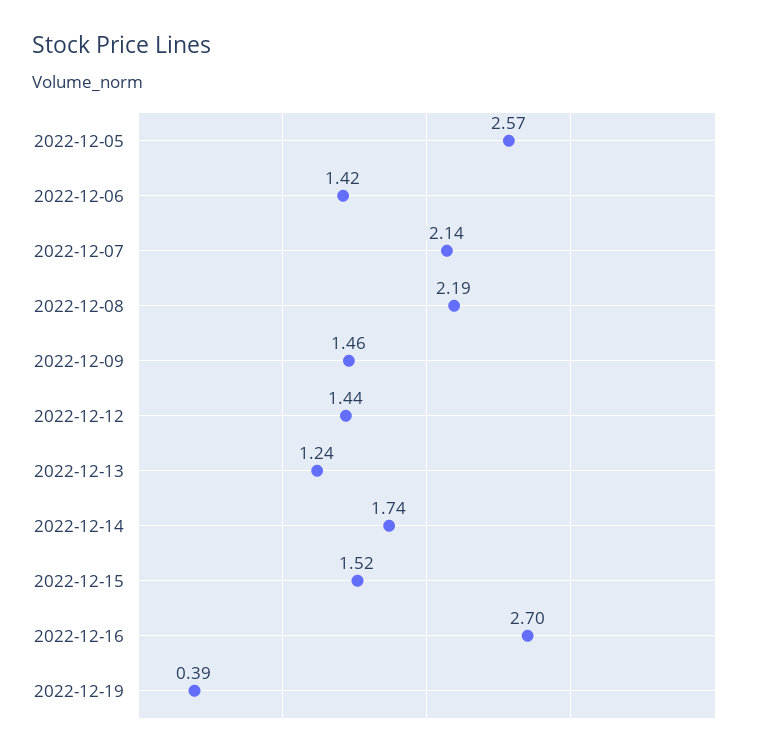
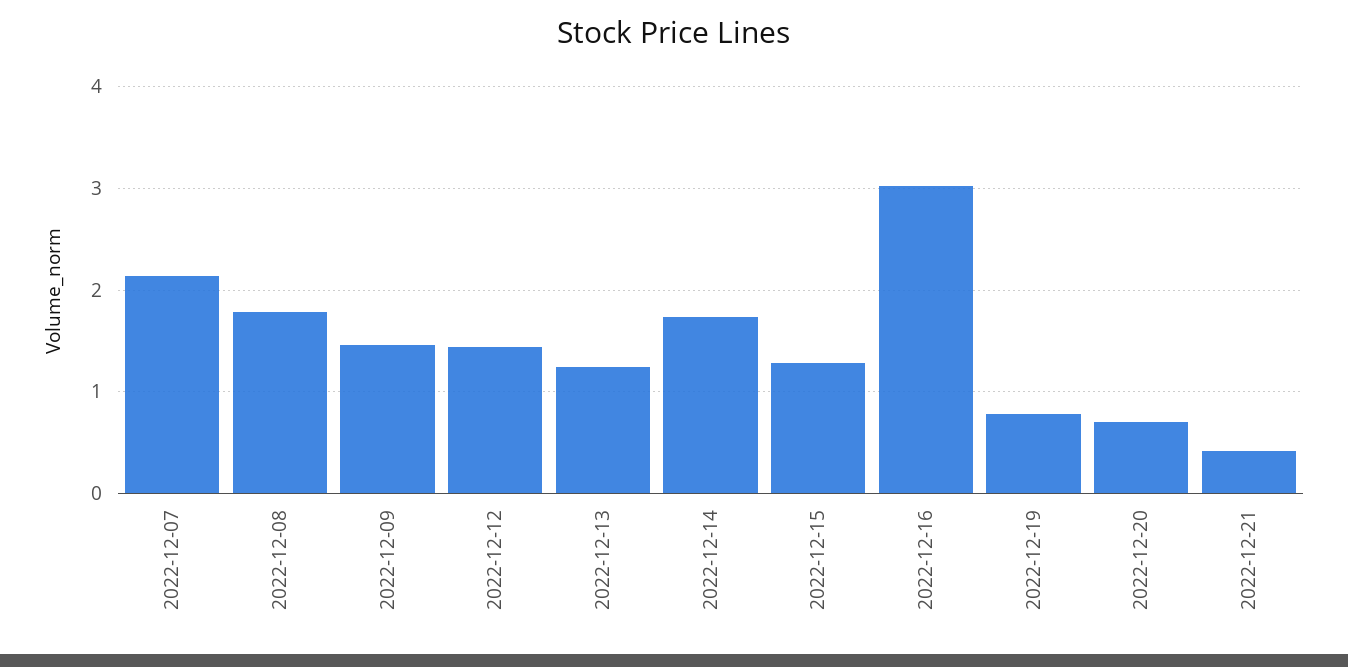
2022-12-05: 2.57 -> none
2022-12-06: 1.42 -> none
2022-12-08: 2.19 -> 1.8
2022-12-15: 1.52 -> 1.3
2022-12-16: 2.7 -> 3
2022-12-19: 0.39 -> 0.8
2022-12-20: none -> 0.7
2022-12-21: none -> 0.4

